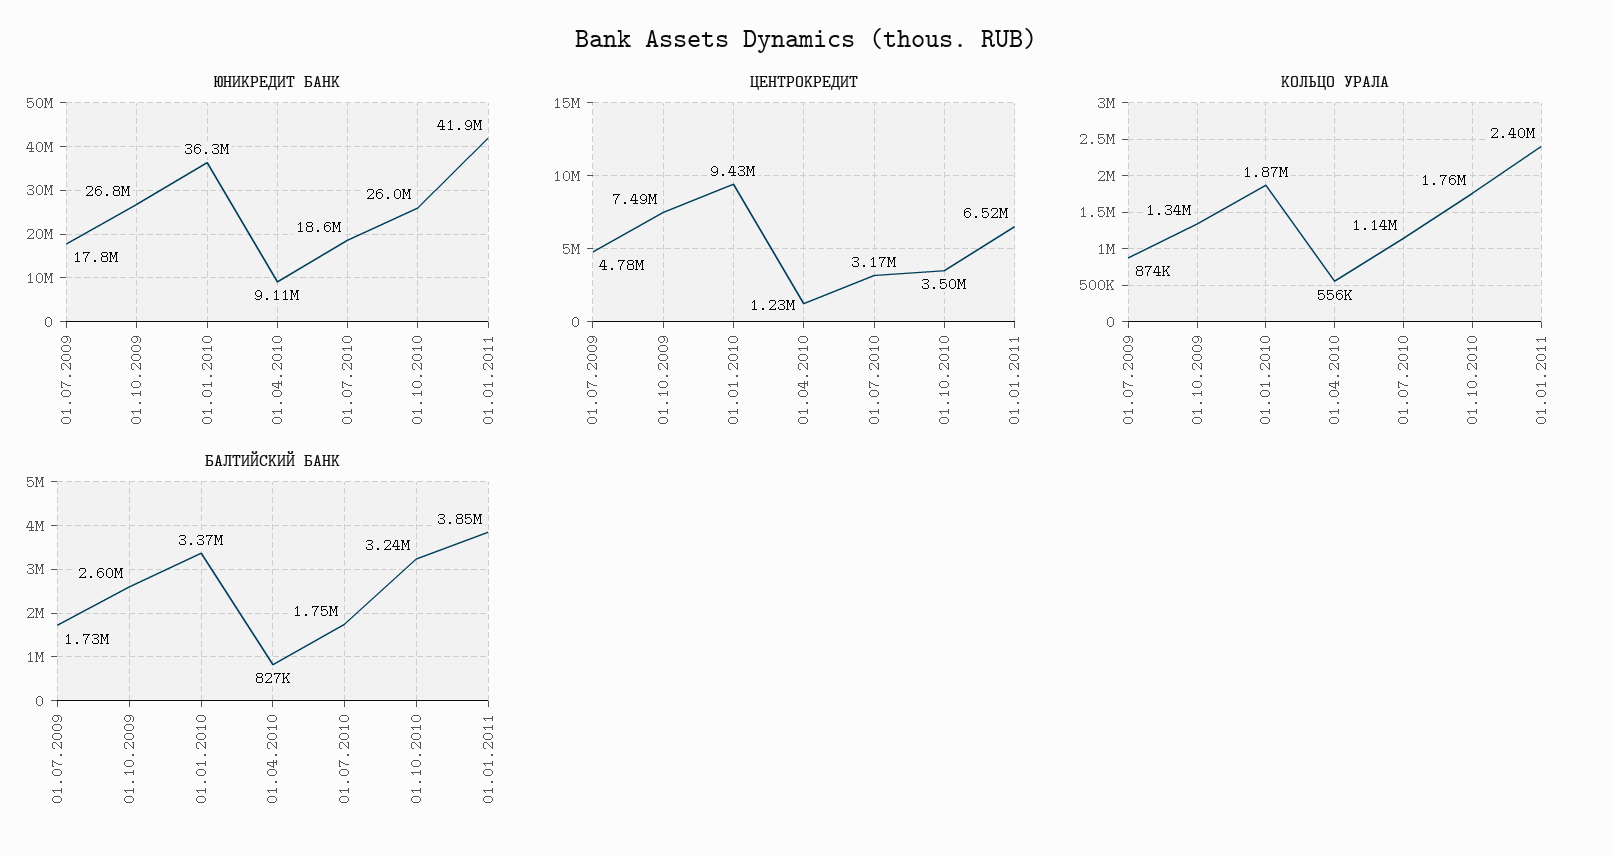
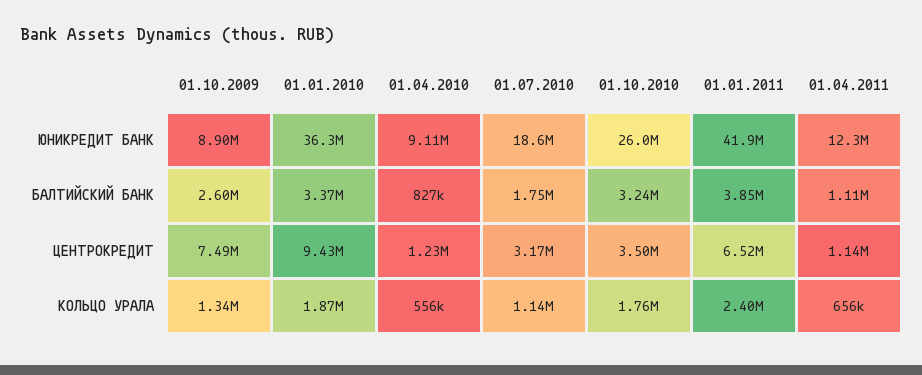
ЮНИКРЕДИТ БАНК, 01.07.2009: 17800000 -> none
ЮНИКРЕДИТ БАНК, 01.10.2009: 26800000 -> 8900000
ЦЕНТРОКРЕДИТ, 01.07.2009: 4780000 -> none
КОЛЬЦО УРАЛА, 01.07.2009: 874000 -> none
БАЛТИЙСКИЙ БАНК, 01.07.2009: 1730000 -> none
ЮНИКРЕДИТ БАНК, 01.04.2011: none -> 12300000
БАЛТИЙСКИЙ БАНК, 01.04.2011: none -> 1110000
ЦЕНТРОКРЕДИТ, 01.04.2011: none -> 1140000
КОЛЬЦО УРАЛА, 01.04.2011: none -> 656000

